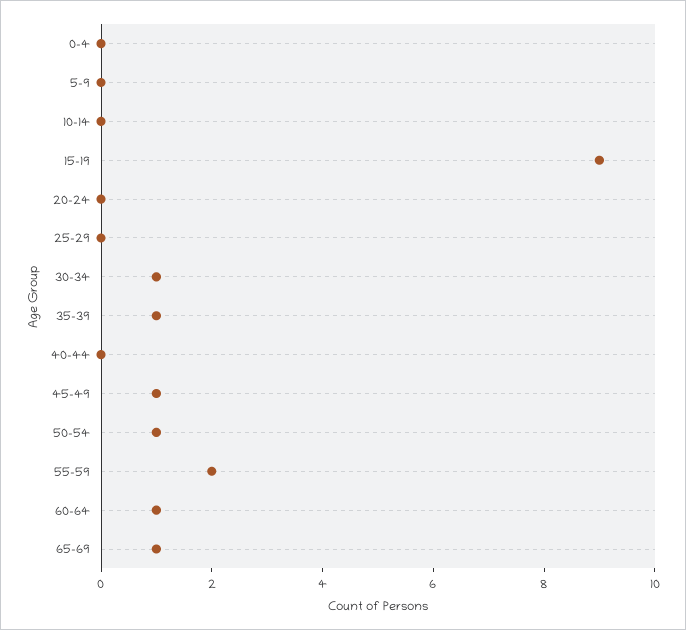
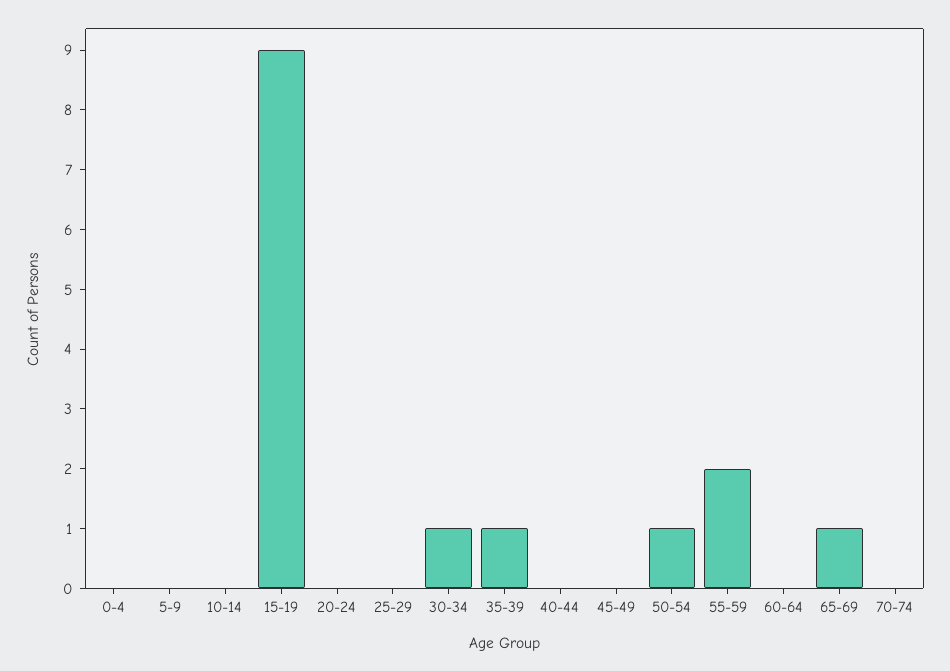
45-49: 1 -> 0
60-64: 1 -> 0
70-74: none -> 0

